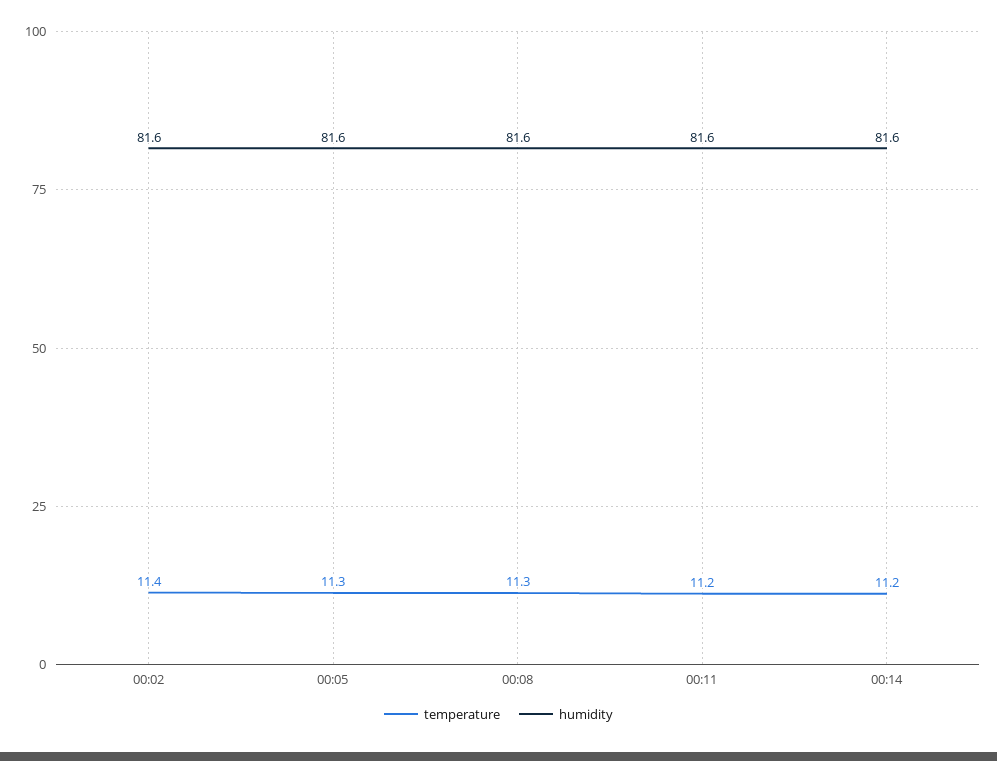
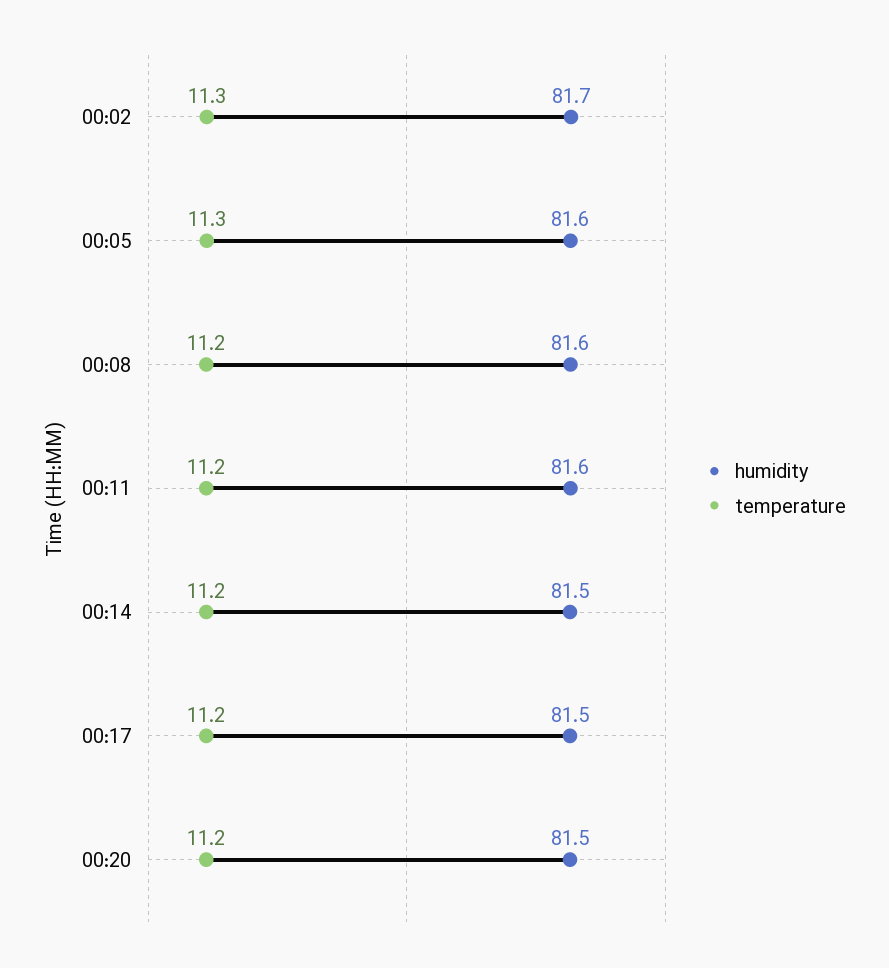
temperature, 00:02: 11.4 -> 11.3
humidity, 00:02: 81.6 -> 81.7
temperature, 00:08: 11.3 -> 11.2
humidity, 00:14: 81.6 -> 81.5
humidity, 00:17: none -> 81.5
temperature, 00:17: none -> 11.2
humidity, 00:20: none -> 81.5
temperature, 00:20: none -> 11.2

